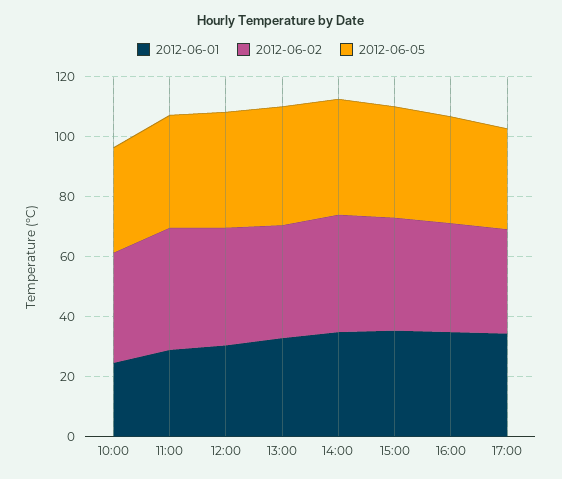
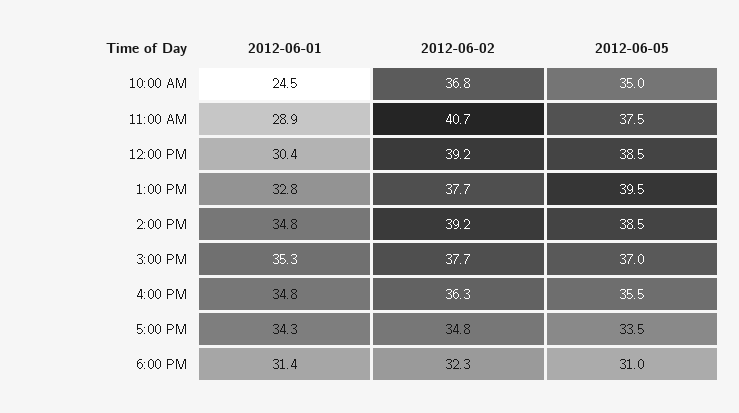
2012-06-01, 6:00 PM: none -> 31.4
2012-06-02, 6:00 PM: none -> 32.3
2012-06-05, 6:00 PM: none -> 31

